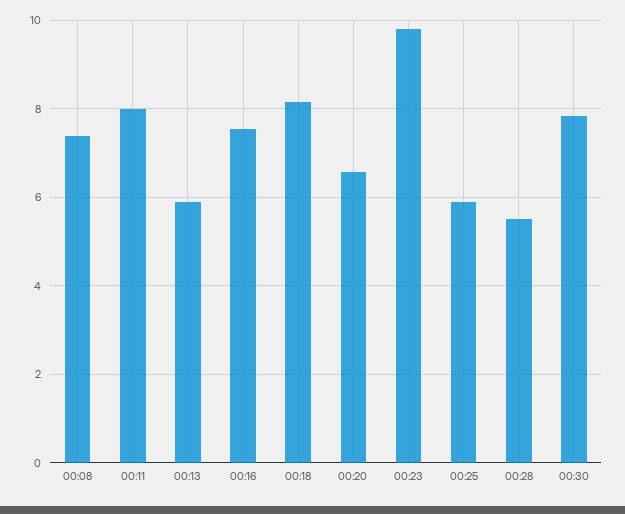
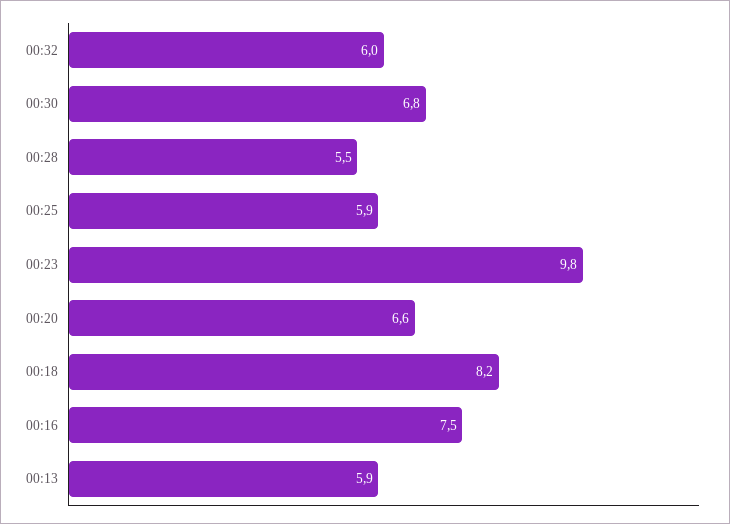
00:08: 7.4 -> none
00:11: 8 -> none
00:30: 7.8 -> 6.8
00:32: none -> 6

